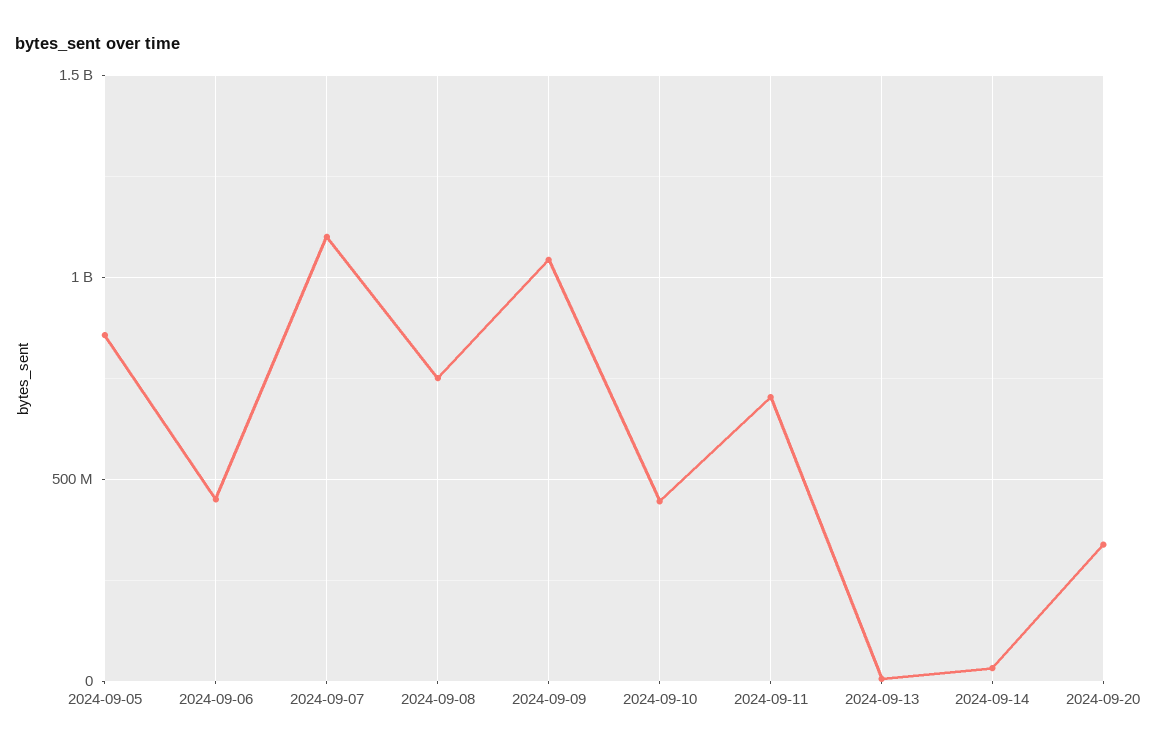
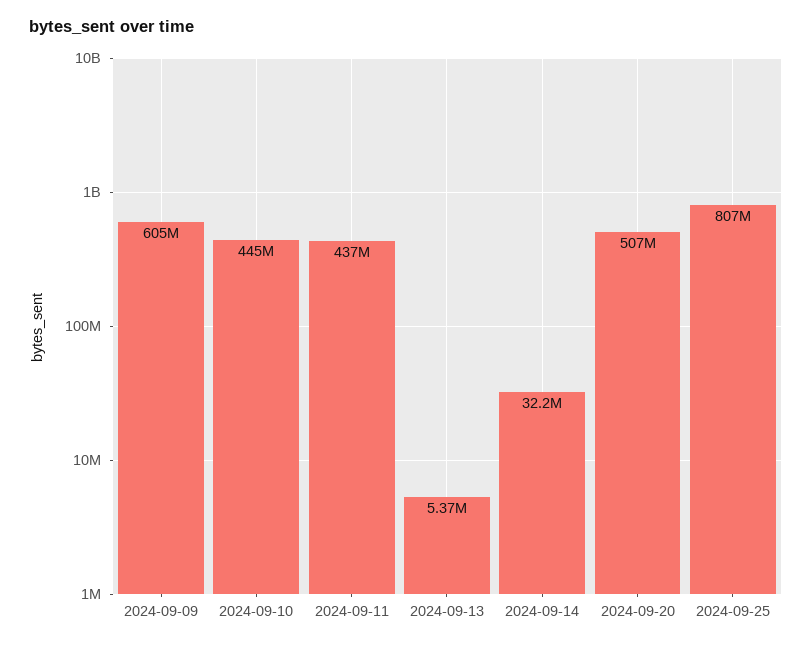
2024-09-05: 850000000 -> none
2024-09-06: 450000000 -> none
2024-09-07: 1100000000 -> none
2024-09-08: 750000000 -> none
2024-09-09: 1050000000 -> 605000000
2024-09-11: 700000000 -> 437000000
2024-09-20: 350000000 -> 507000000
2024-09-25: none -> 807000000

